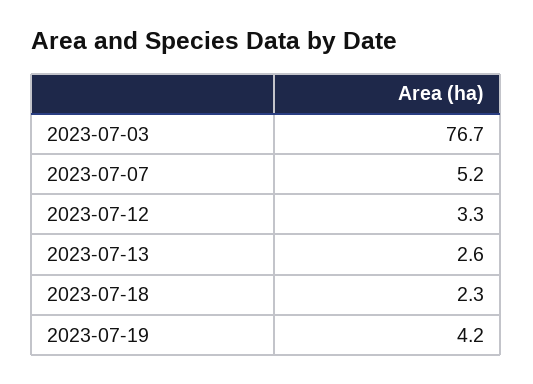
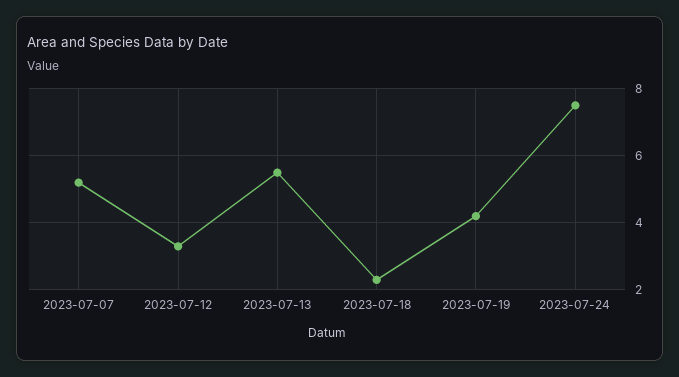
2023-07-03: 76.7 -> none
2023-07-13: 2.6 -> 5.5
2023-07-24: none -> 7.5

